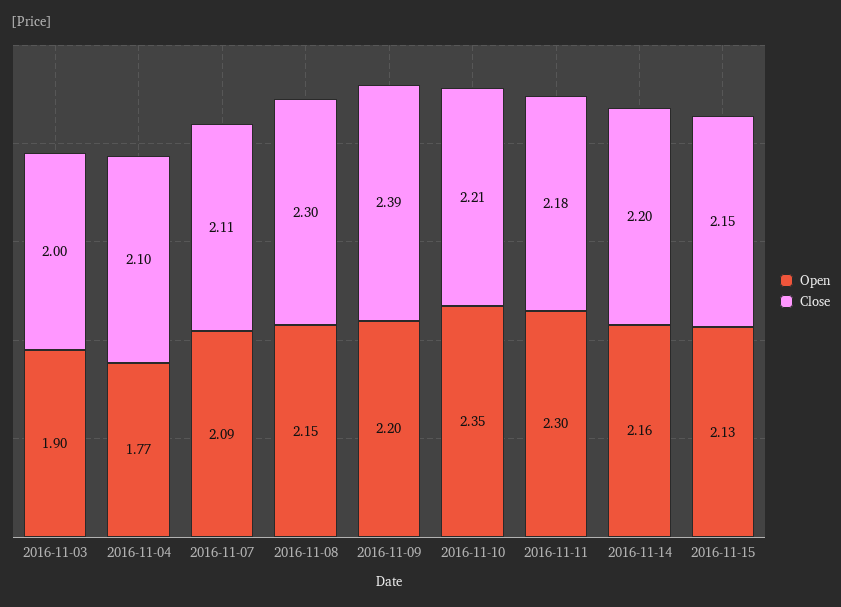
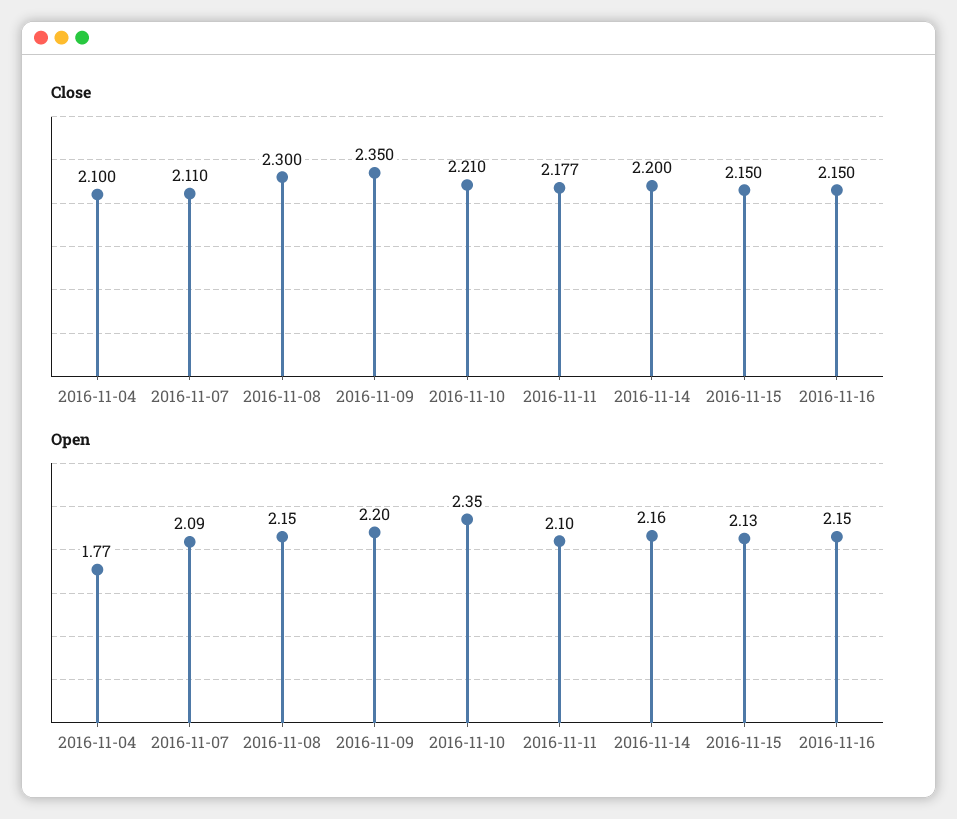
Open, 2016-11-03: 1.9 -> none
Close, 2016-11-03: 2 -> none
Close, 2016-11-09: 2.39 -> 2.35
Open, 2016-11-11: 2.3 -> 2.1
Close, 2016-11-16: none -> 2.15
Open, 2016-11-16: none -> 2.15

